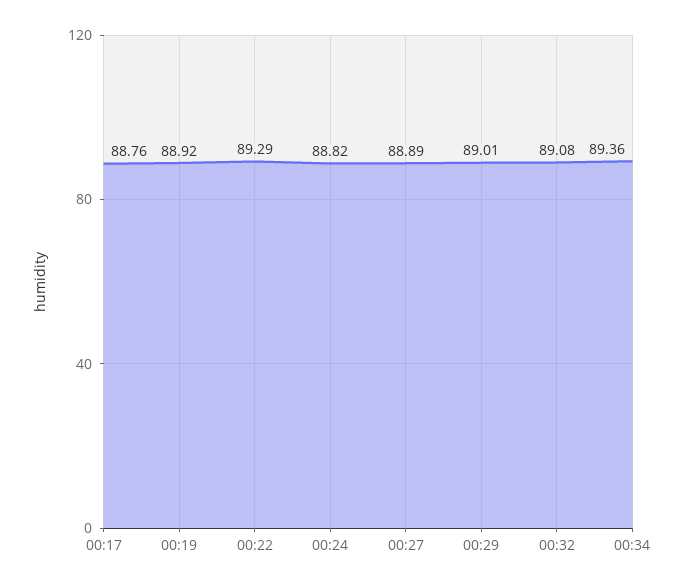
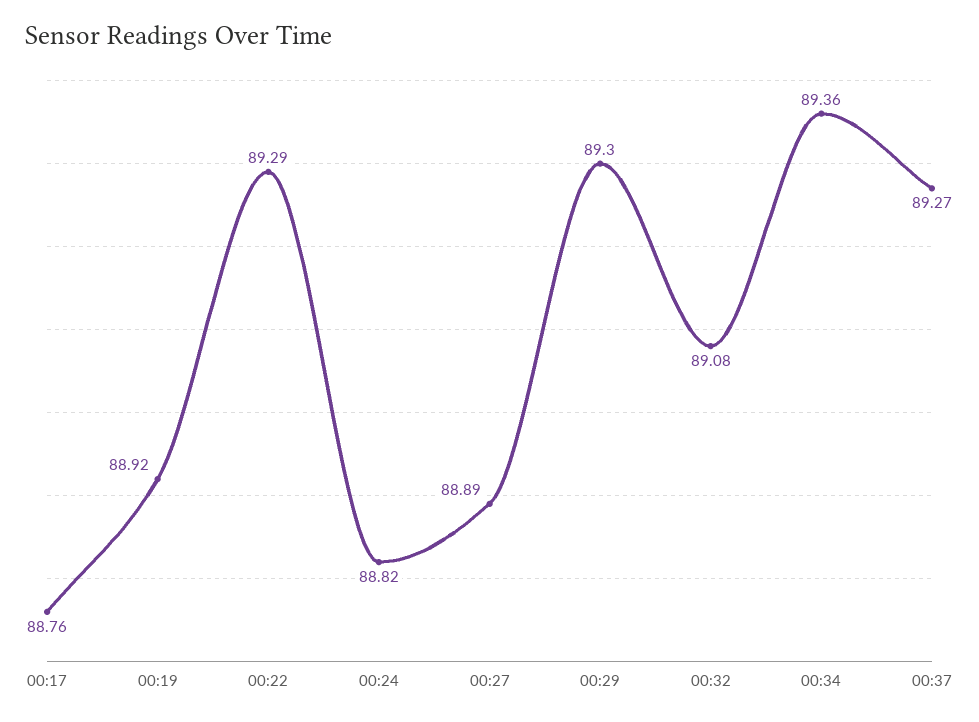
00:29: 89.01 -> 89.3
00:37: none -> 89.27

